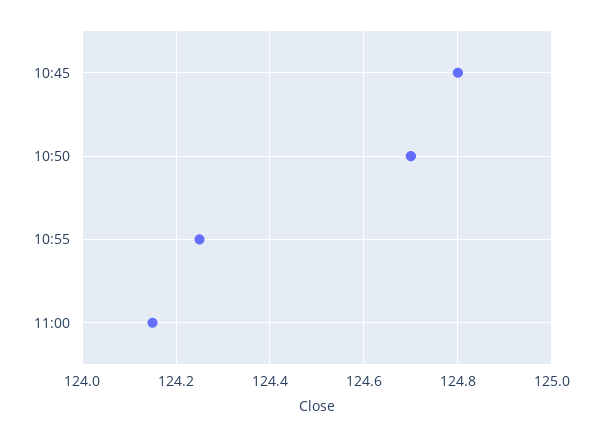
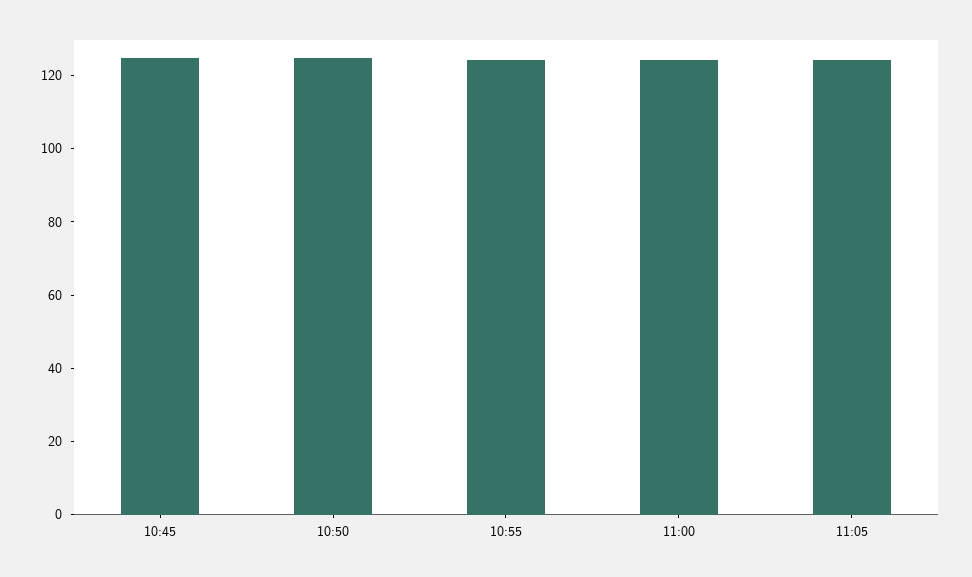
11:05: none -> 125

